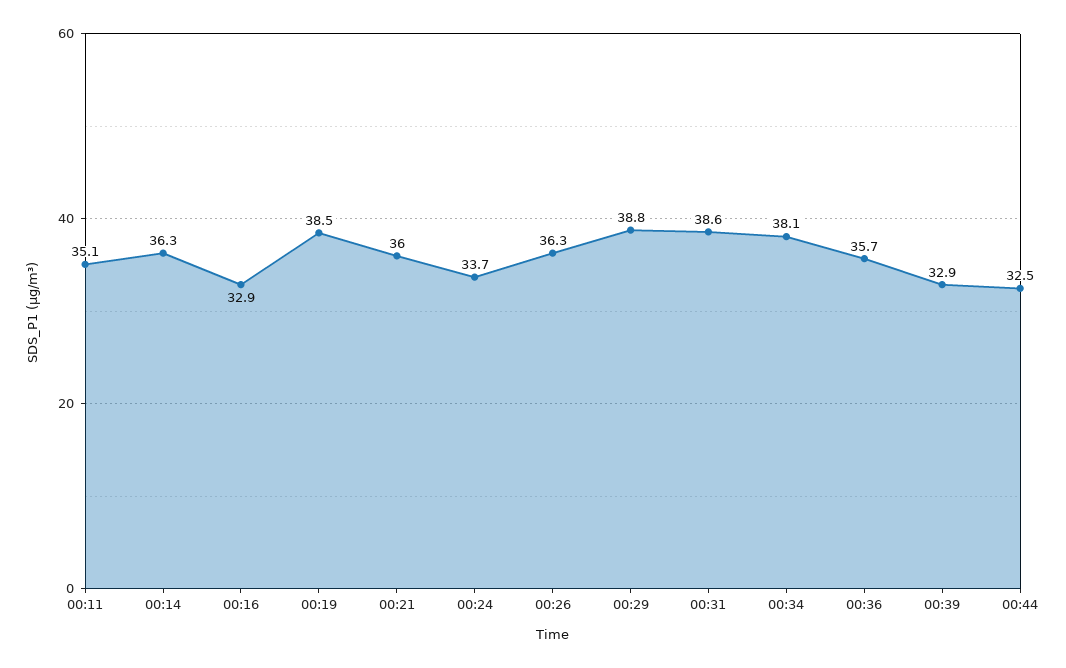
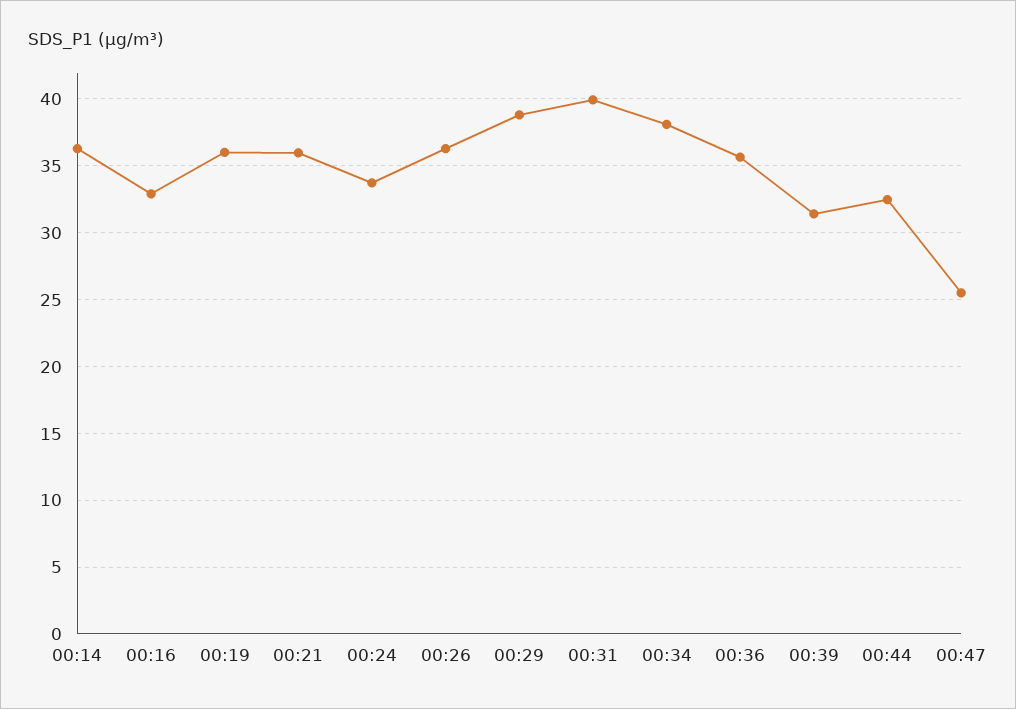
00:11: 35.1 -> none
00:19: 38.5 -> 36
00:31: 38.6 -> 40
00:39: 32.9 -> 31.5
00:47: none -> 25.5

